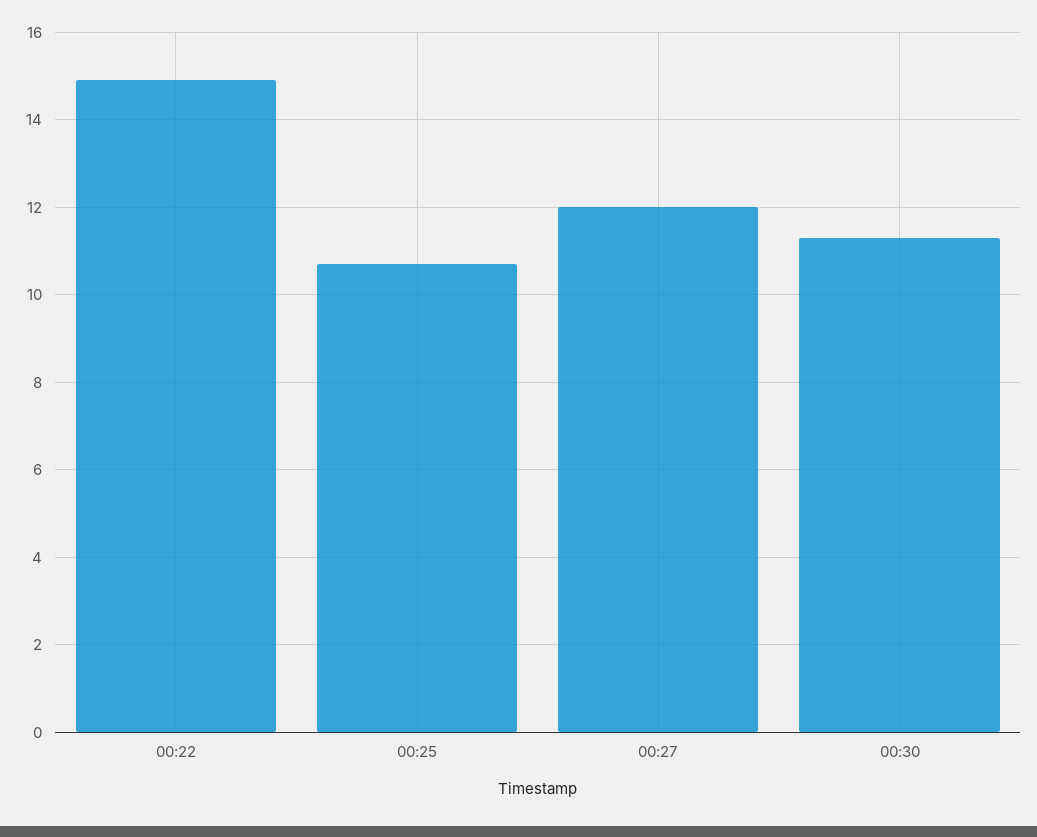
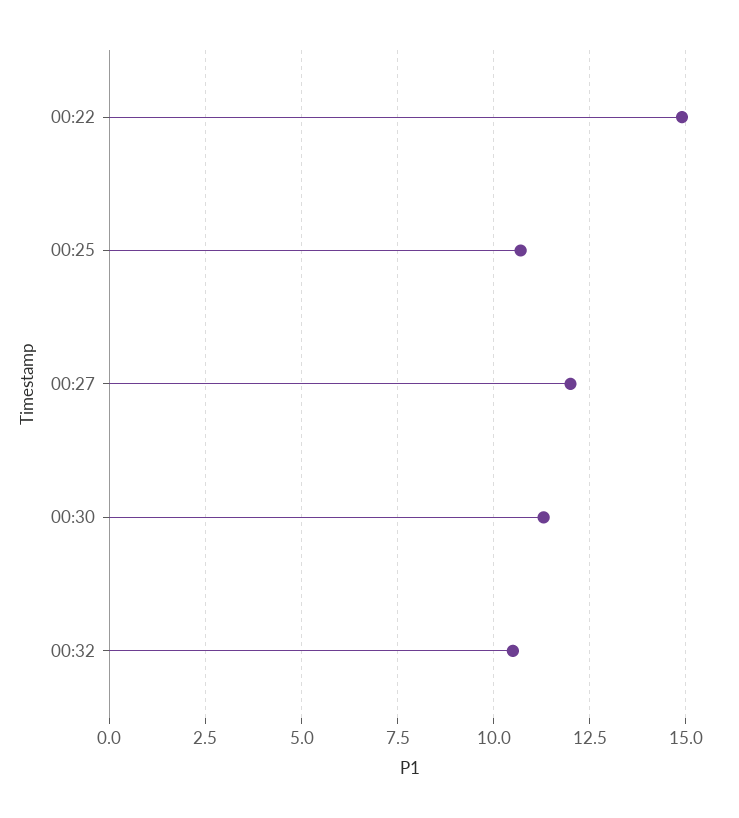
00:32: none -> 10.5

